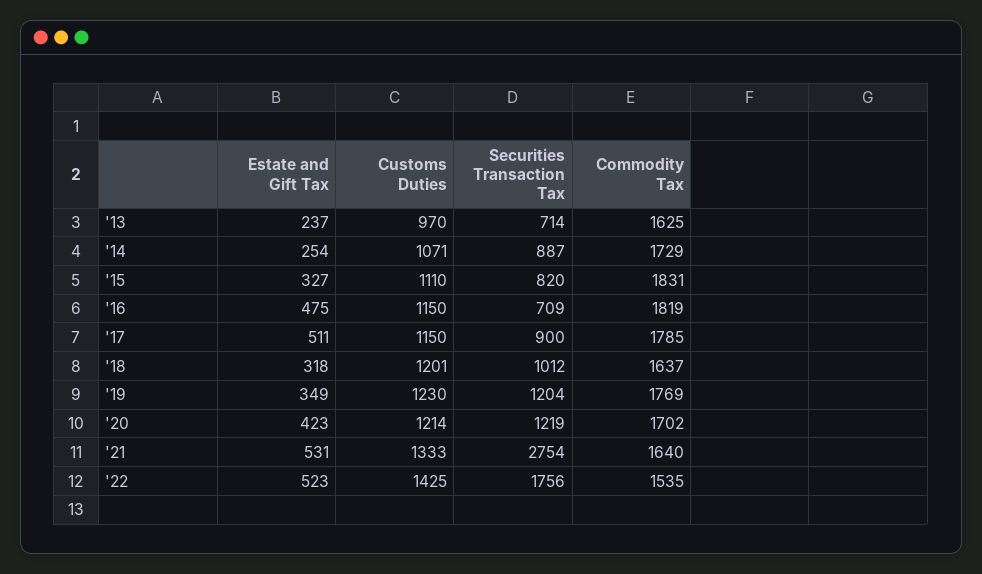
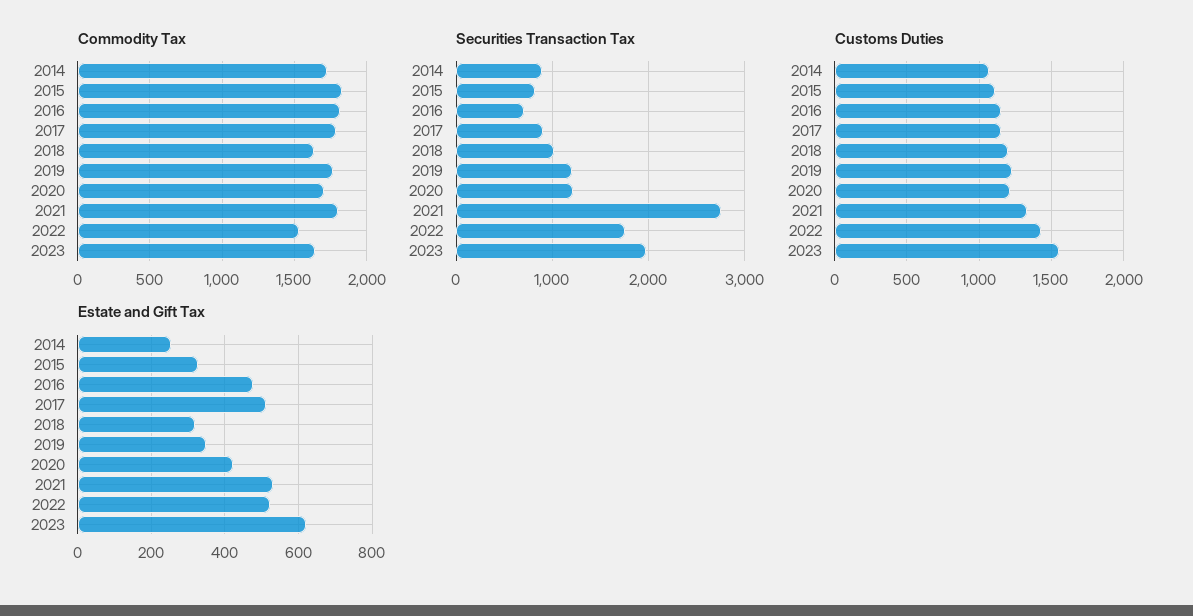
Estate and Gift Tax, '13: 237 -> none
Customs Duties, '13: 970 -> none
Securities Transaction Tax, '13: 714 -> none
Commodity Tax, '13: 1625 -> none
Commodity Tax, '21: 1640 -> 1800
Commodity Tax, 2023: none -> 1650
Securities Transaction Tax, 2023: none -> 2000
Customs Duties, 2023: none -> 1550
Estate and Gift Tax, 2023: none -> 620

